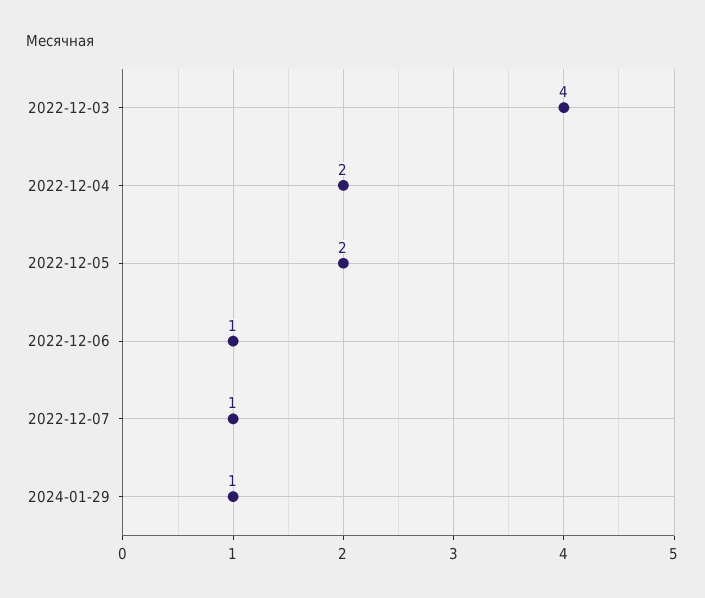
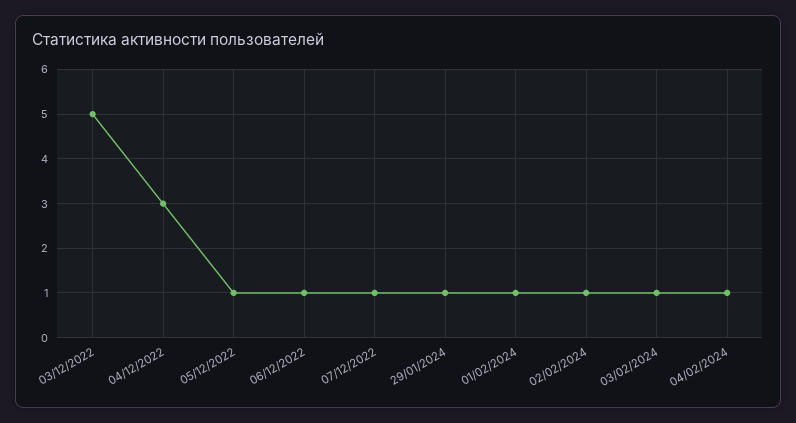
2022-12-03: 4 -> 5
2022-12-04: 2 -> 3
2022-12-05: 2 -> 1
01/02/2024: none -> 1
02/02/2024: none -> 1
03/02/2024: none -> 1
04/02/2024: none -> 1

